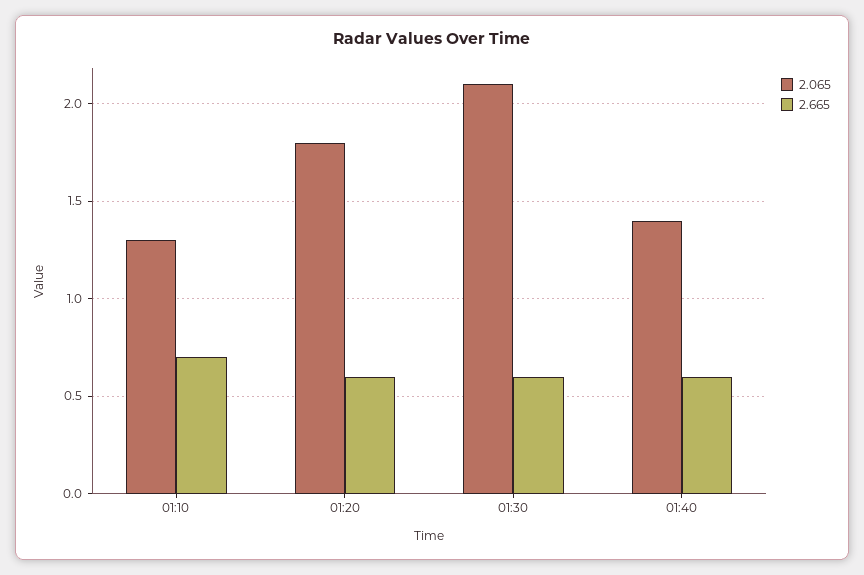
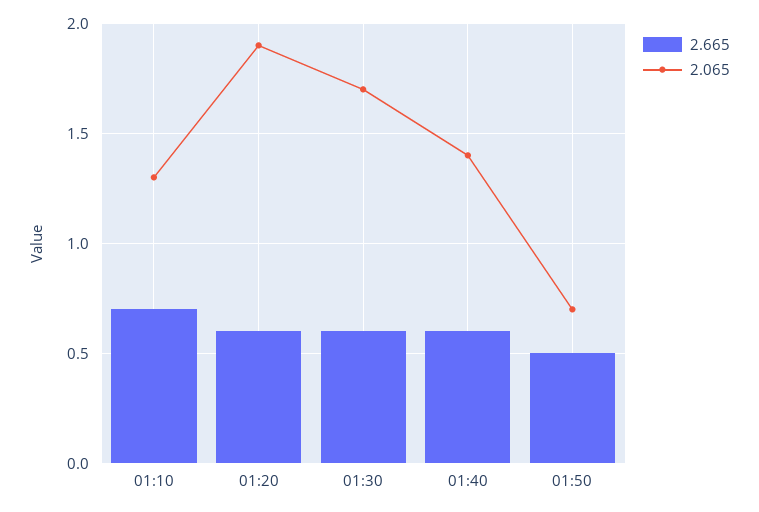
2.065, 01:20: 1.8 -> 1.9
2.065, 01:30: 2.1 -> 1.7
2.665, 01:50: none -> 0.5
2.065, 01:50: none -> 0.7

